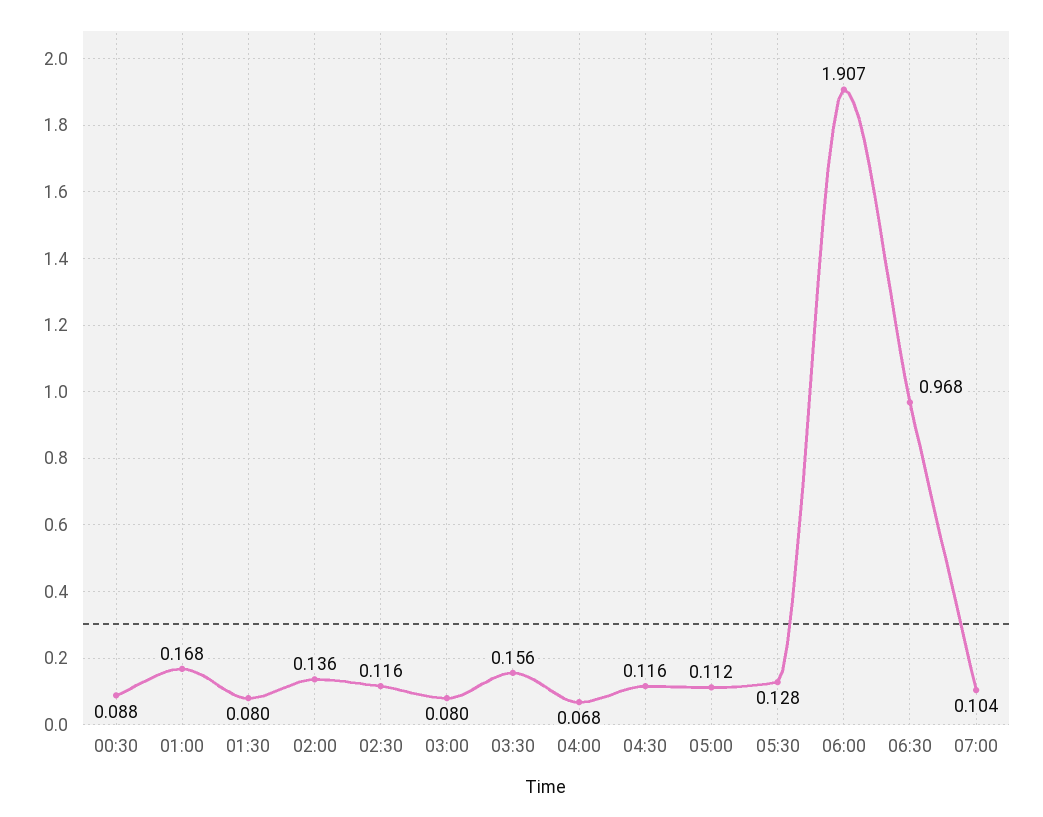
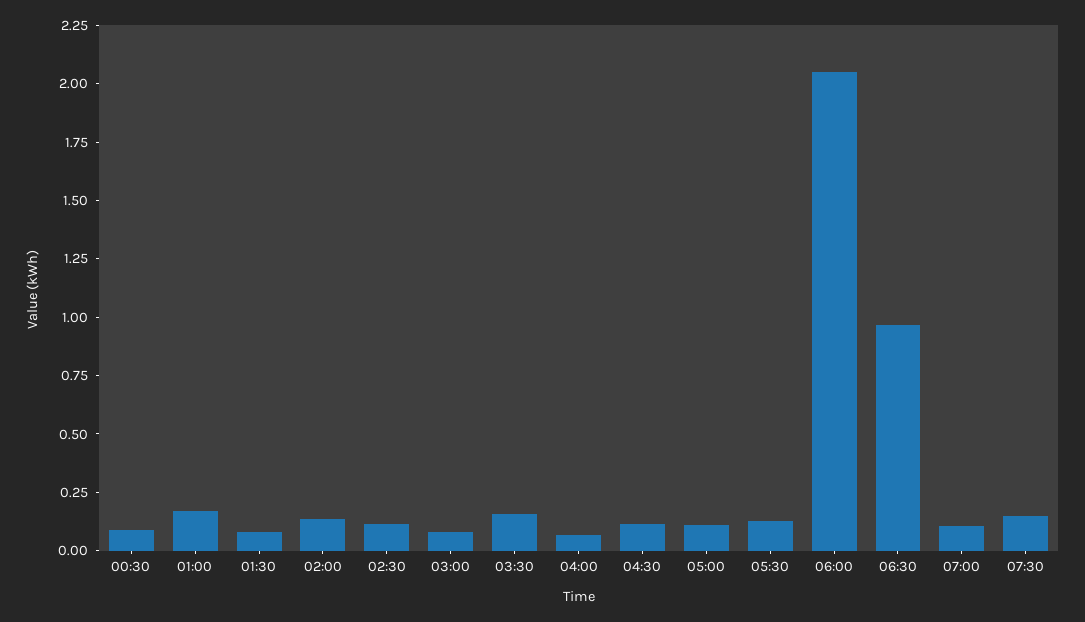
06:00: 1.907 -> 2.05
07:30: none -> 0.15

